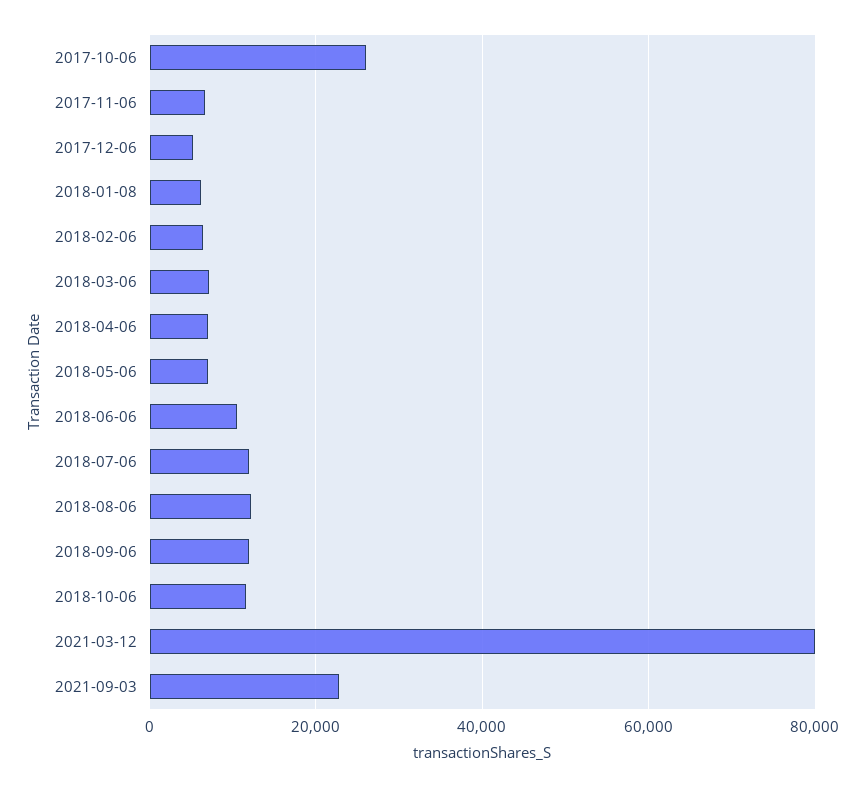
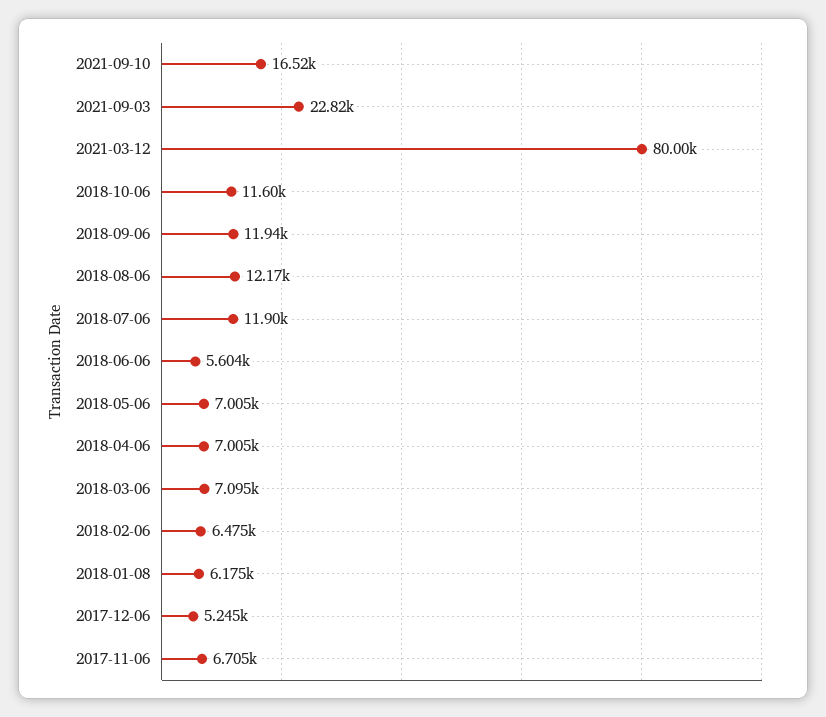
2017-10-06: 26000 -> none
2018-06-06: 10000 -> 5604
2021-09-10: none -> 16520

